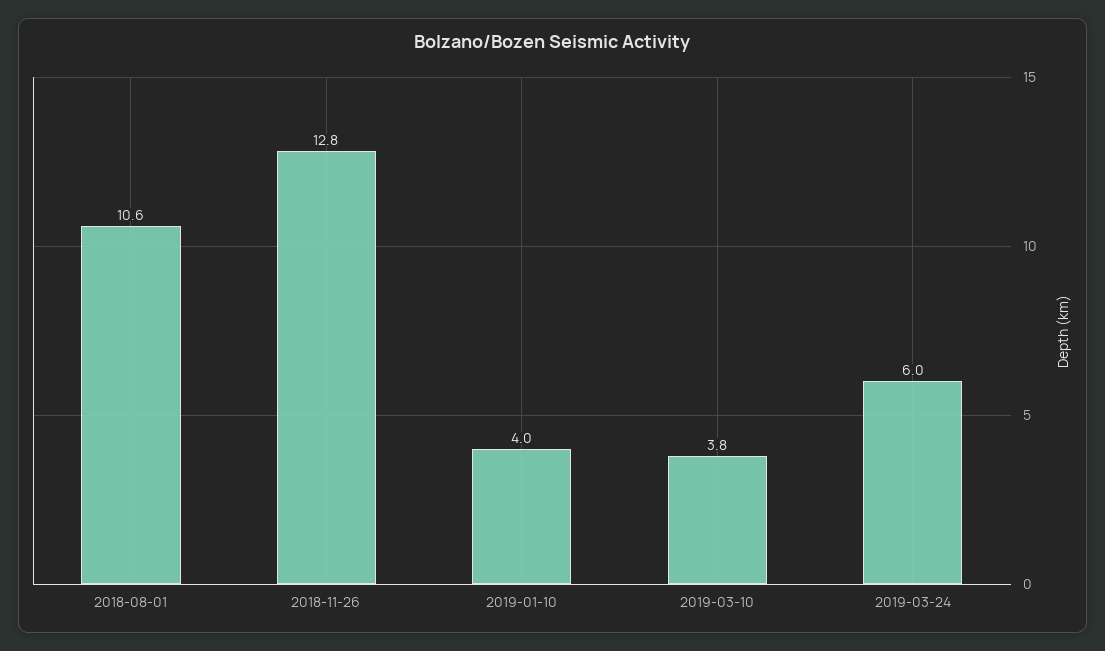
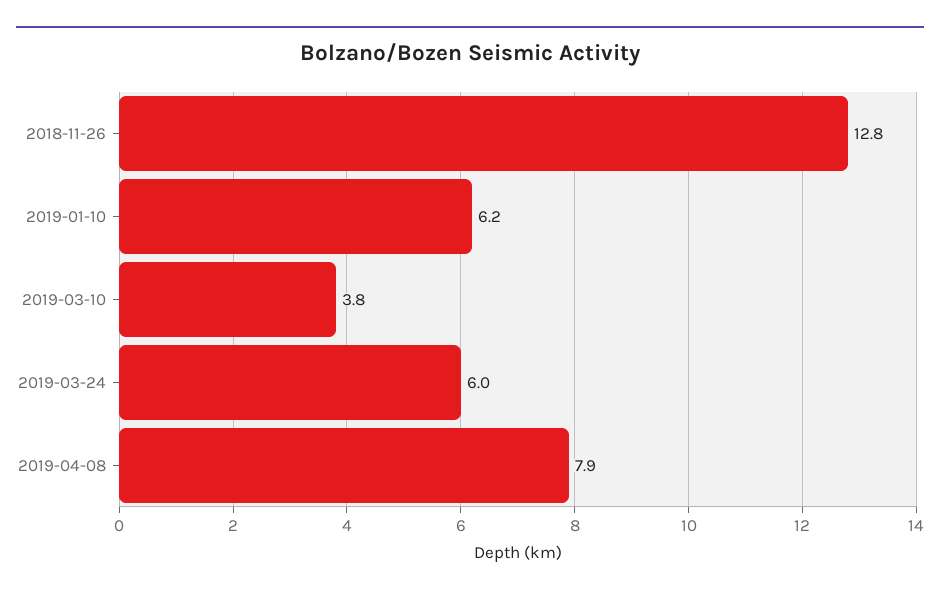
2018-08-01: 10.6 -> none
2019-01-10: 4 -> 6.2
2019-04-08: none -> 7.9

